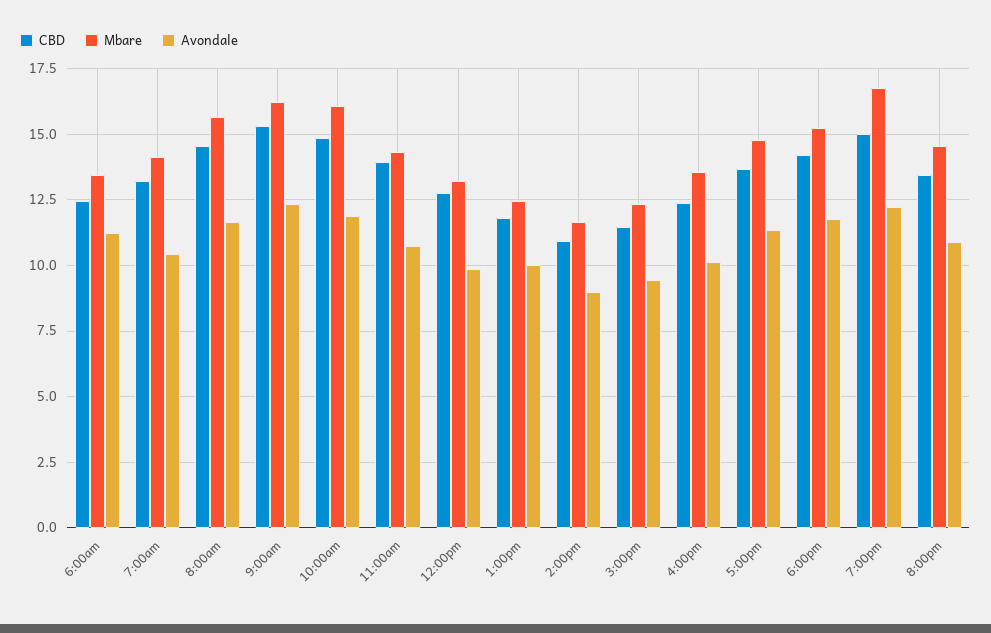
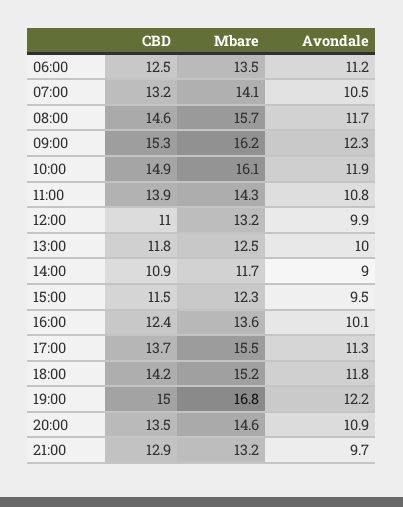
CBD, 12:00pm: 12.75 -> 11
Mbare, 5:00pm: 14.75 -> 15.5
CBD, 21:00: none -> 12.9
Mbare, 21:00: none -> 13.2
Avondale, 21:00: none -> 9.7

